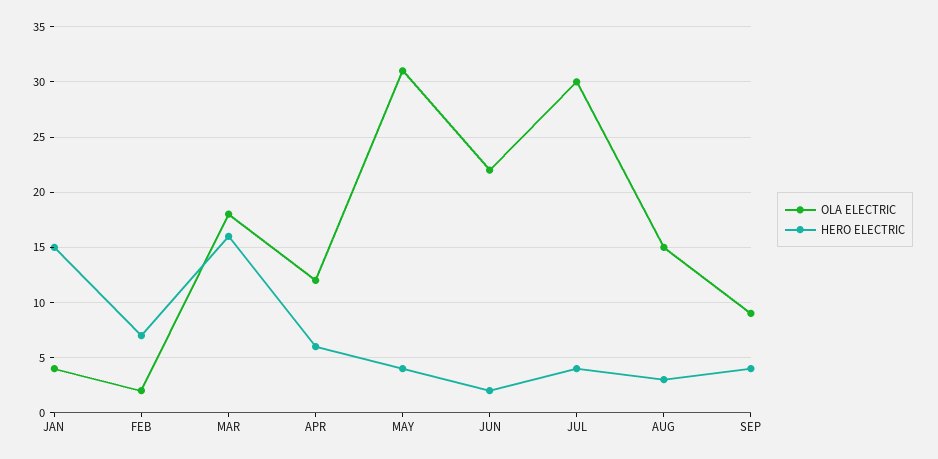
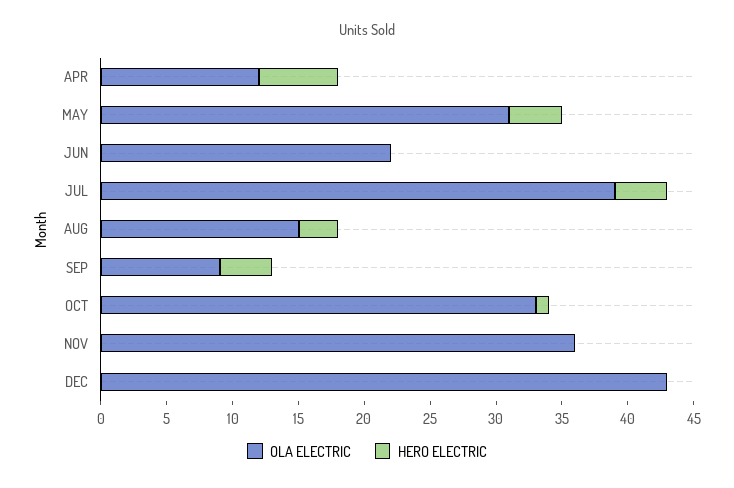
OLA ELECTRIC, JAN: 4 -> none
HERO ELECTRIC, JAN: 15 -> none
OLA ELECTRIC, FEB: 2 -> none
HERO ELECTRIC, FEB: 7 -> none
OLA ELECTRIC, MAR: 18 -> none
HERO ELECTRIC, MAR: 16 -> none
HERO ELECTRIC, JUN: 2 -> 0
OLA ELECTRIC, JUL: 30 -> 39
OLA ELECTRIC, OCT: none -> 33
HERO ELECTRIC, OCT: none -> 1
OLA ELECTRIC, NOV: none -> 36
HERO ELECTRIC, NOV: none -> 0
OLA ELECTRIC, DEC: none -> 43
HERO ELECTRIC, DEC: none -> 0

